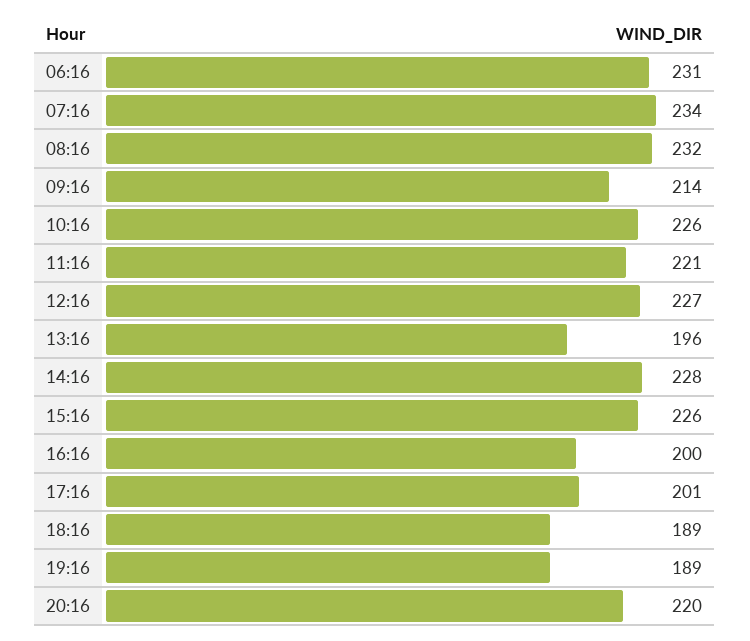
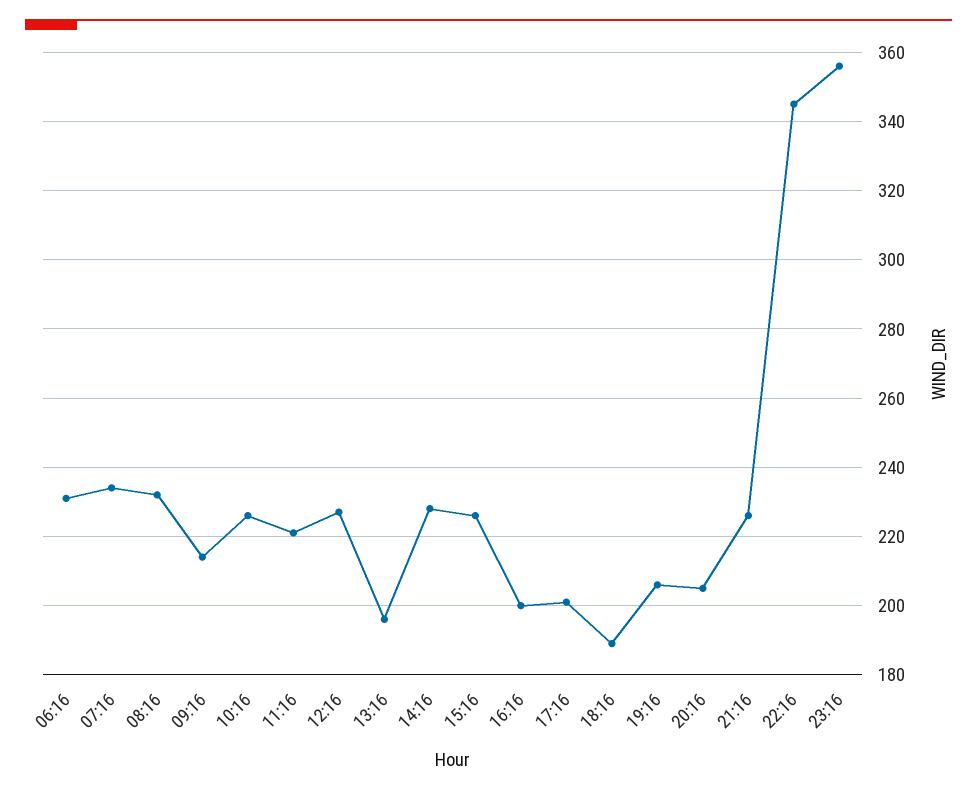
19:16: 189 -> 205
20:16: 220 -> 205
21:16: none -> 225
22:16: none -> 345
23:16: none -> 355

